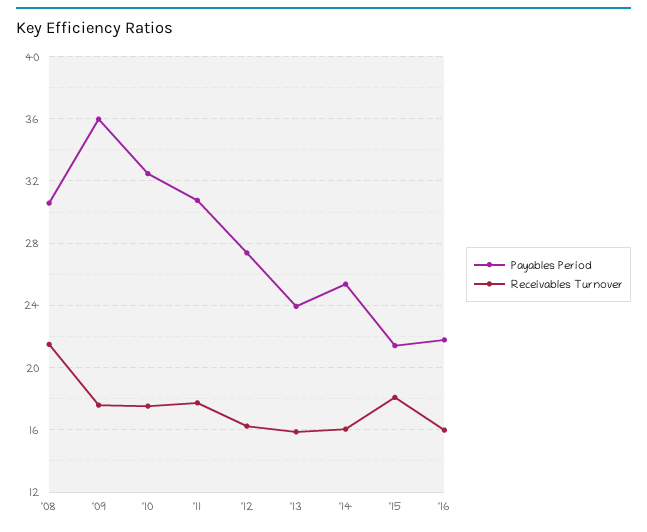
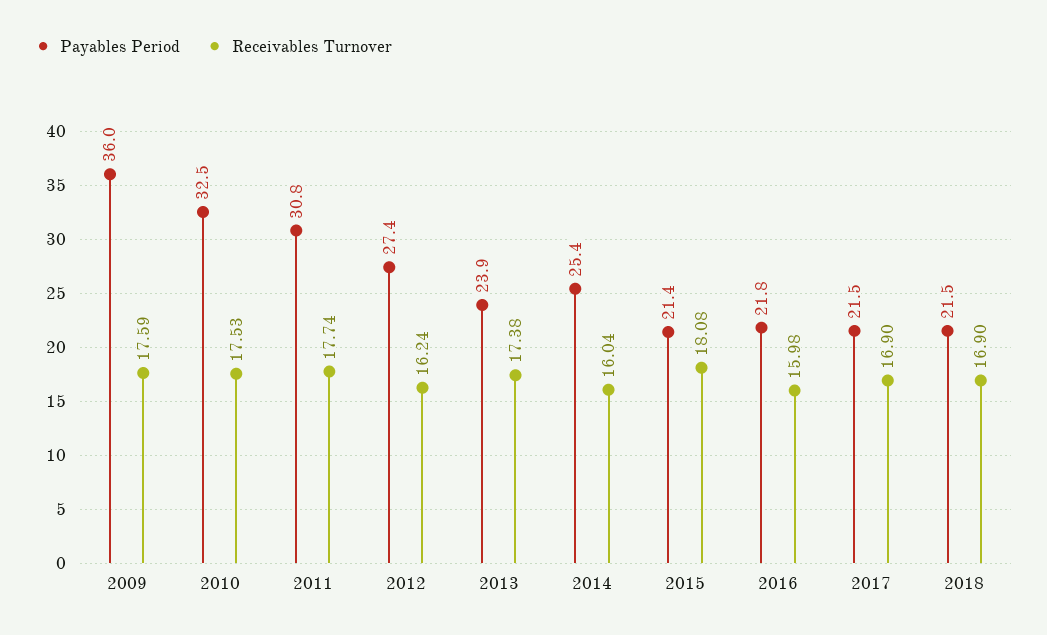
Payables Period, '08: 30.5 -> none
Receivables Turnover, '08: 21.5 -> none
Receivables Turnover, '13: 16 -> 17.38
Payables Period, 2017: none -> 21.5
Receivables Turnover, 2017: none -> 16.9
Payables Period, 2018: none -> 21.5
Receivables Turnover, 2018: none -> 16.9

